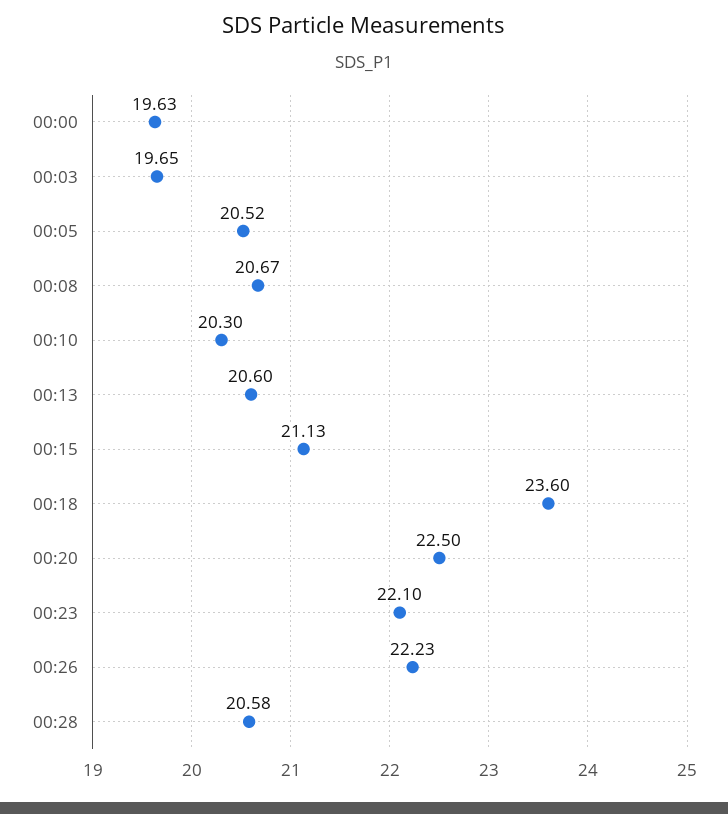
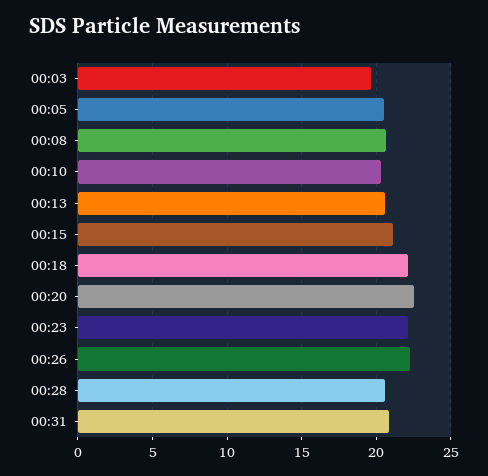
00:00: 19.63 -> none
00:18: 23.6 -> 22
00:31: none -> 21

